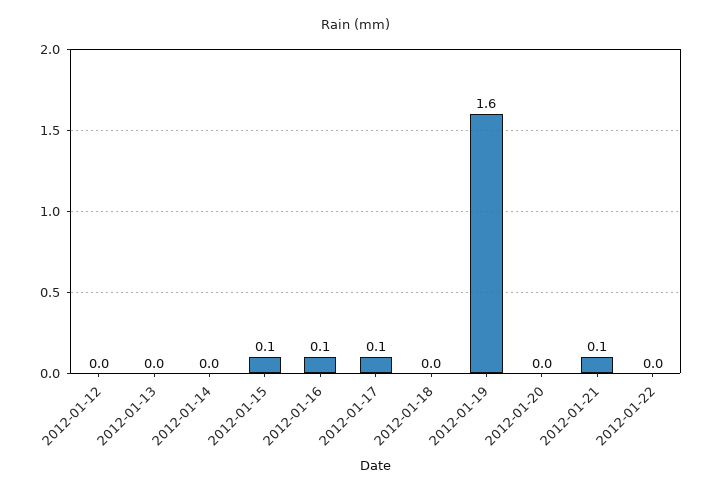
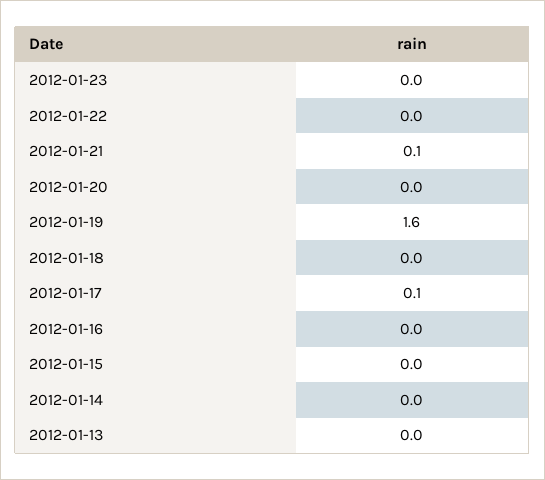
2012-01-12: 0 -> none
2012-01-15: 0.1 -> 0
2012-01-16: 0.1 -> 0
2012-01-23: none -> 0

